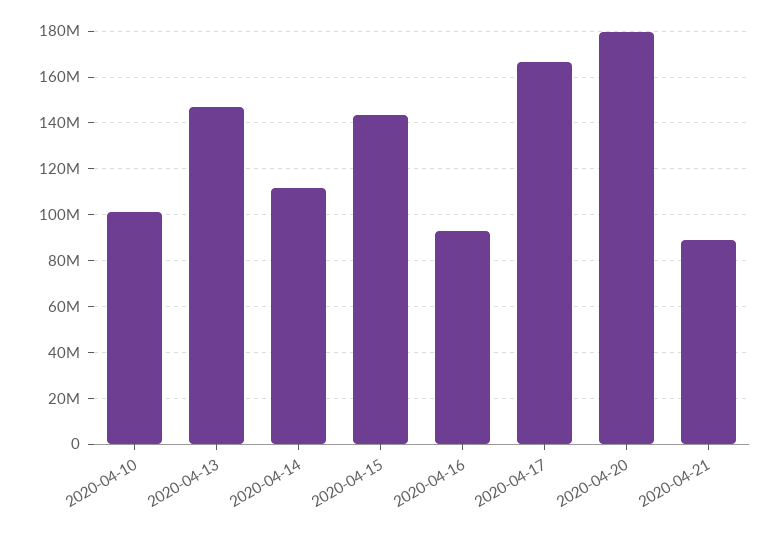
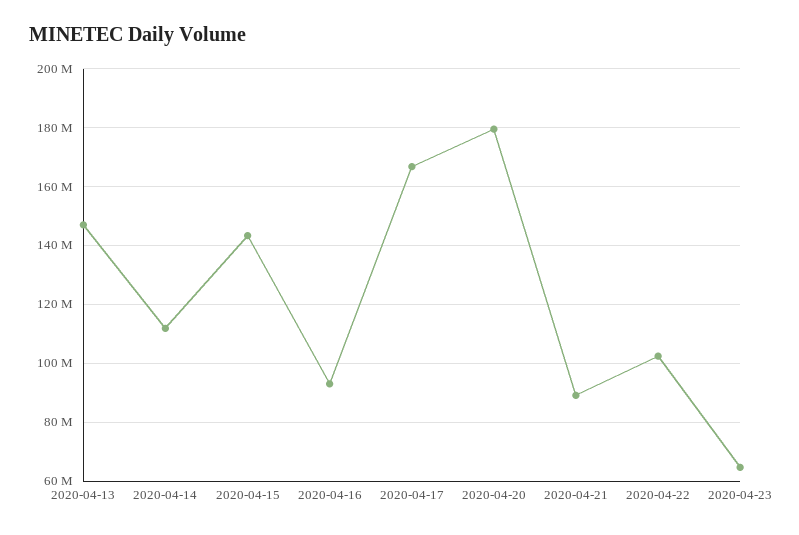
2020-04-10: 100000000 -> none
2020-04-22: none -> 102500000
2020-04-23: none -> 65000000

